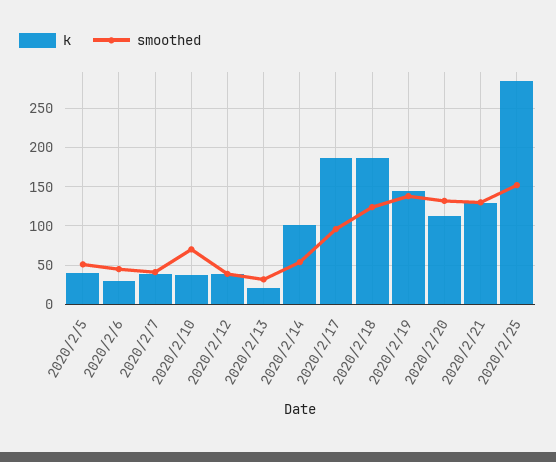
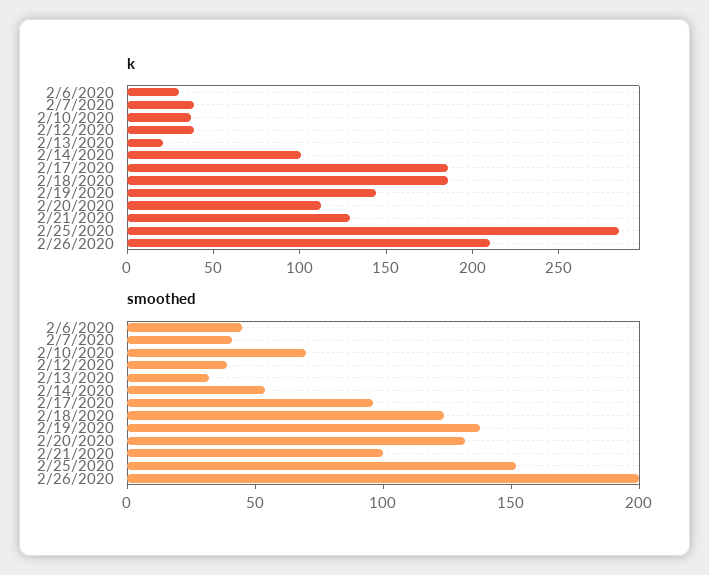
k, 2020/2/5: 40 -> none
smoothed, 2020/2/5: 50 -> none
smoothed, 2020/2/21: 130 -> 100
k, 2/26/2020: none -> 210
smoothed, 2/26/2020: none -> 200

